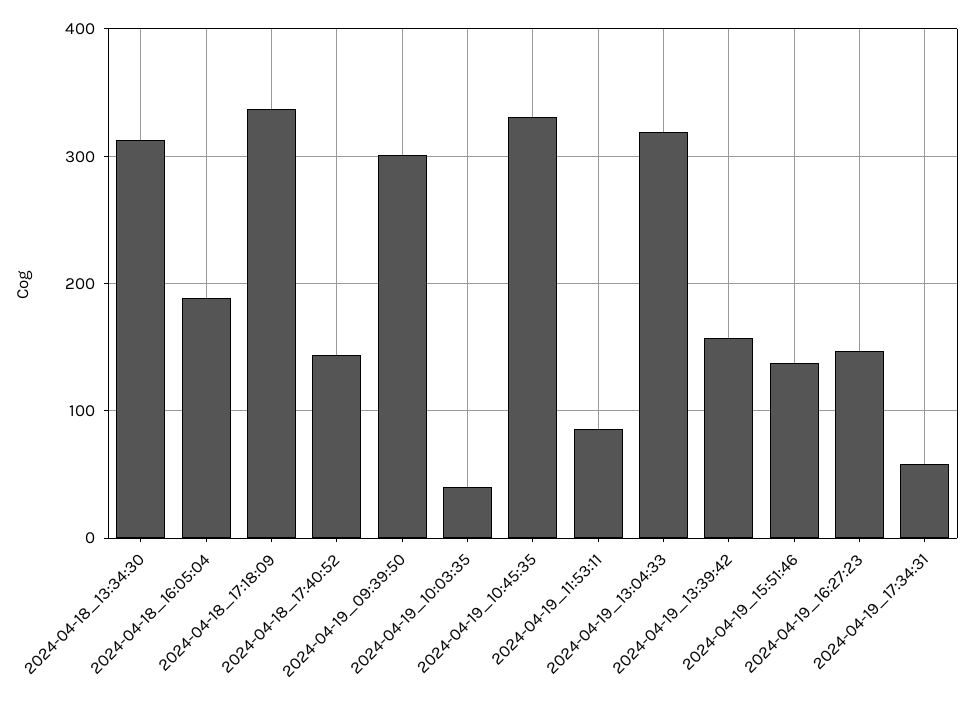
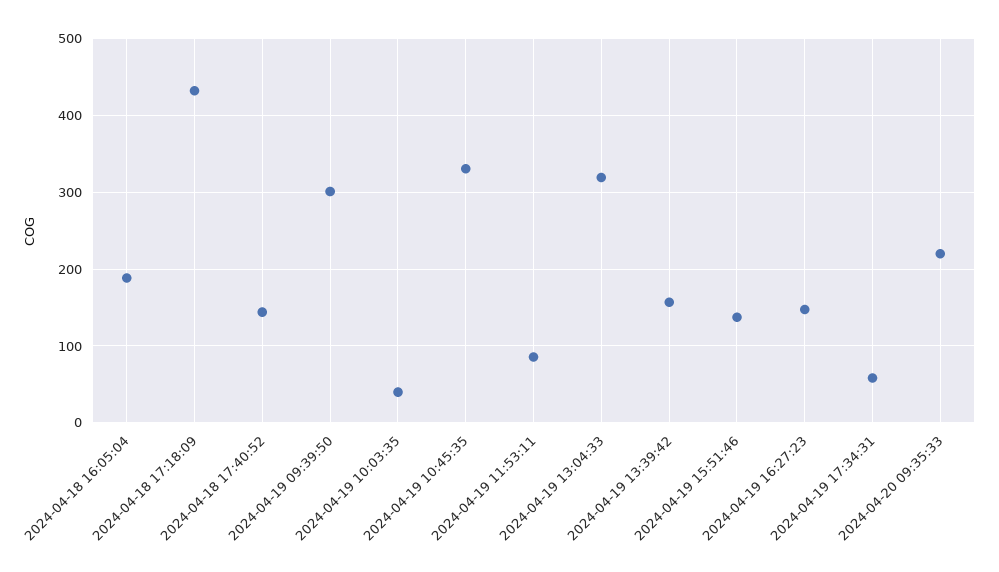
2024-04-18_13:34:30: 310 -> none
2024-04-18_17:18:09: 340 -> 430
2024-04-20 09:35:33: none -> 220

